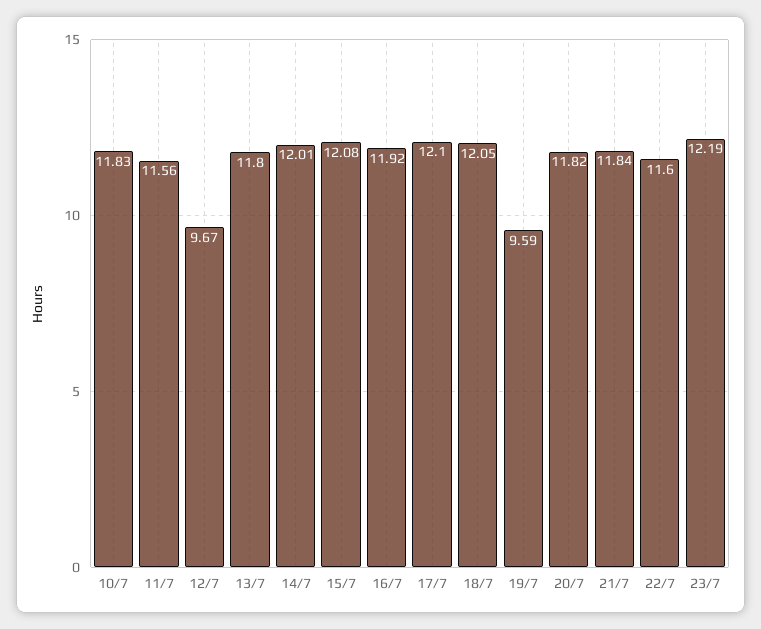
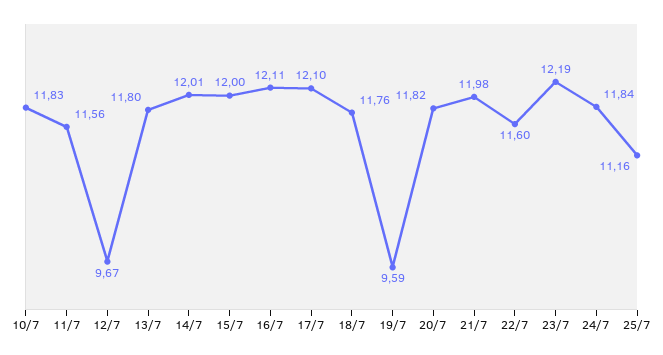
15/7: 12.08 -> 12
16/7: 11.92 -> 12.11
18/7: 12.05 -> 11.76
21/7: 11.84 -> 11.98
24/7: none -> 11.84
25/7: none -> 11.16

